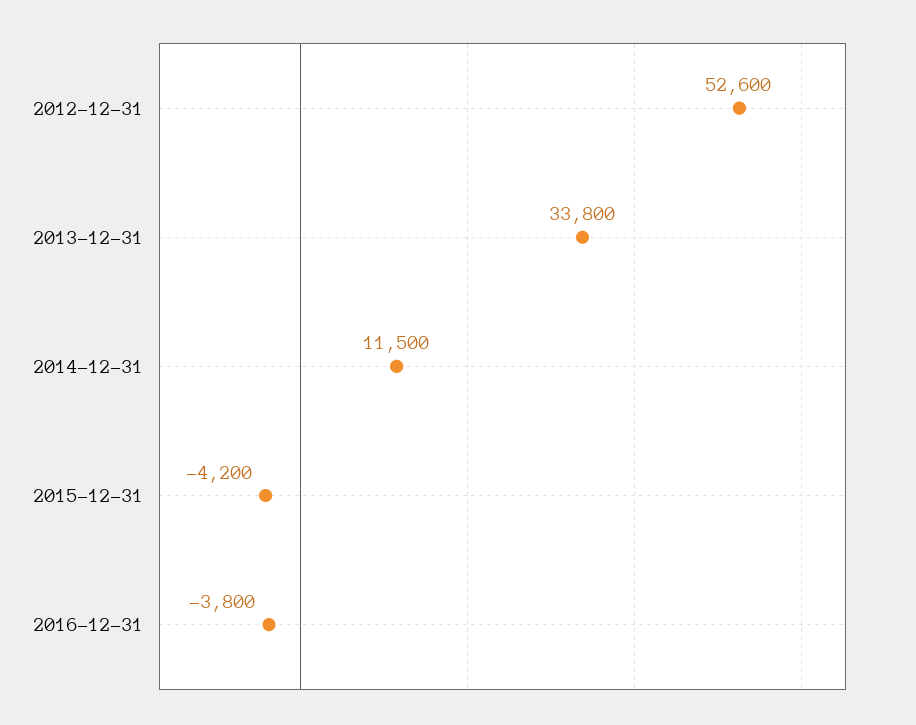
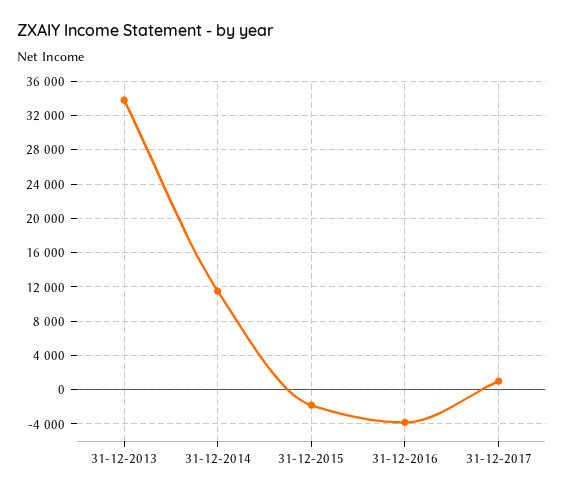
2012-12-31: 52600 -> none
2015-12-31: -4200 -> -2000
31-12-2017: none -> 1000

